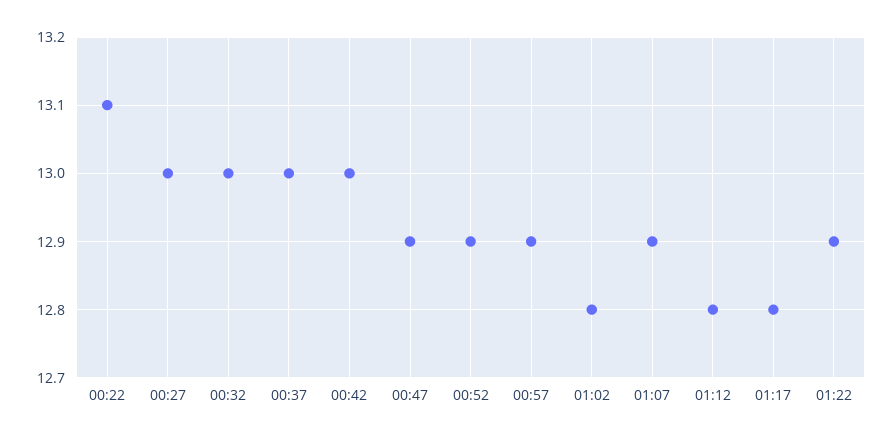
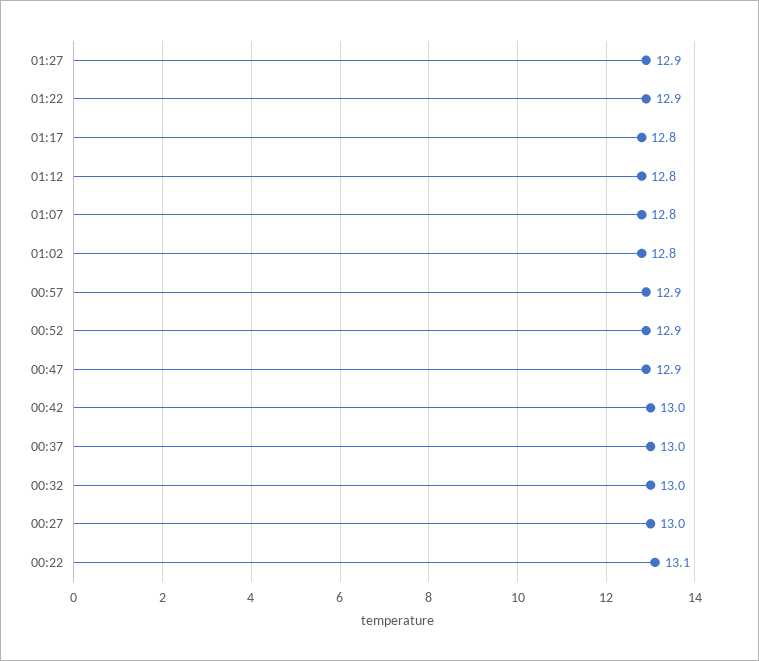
01:07: 12.9 -> 12.8
01:27: none -> 12.9

